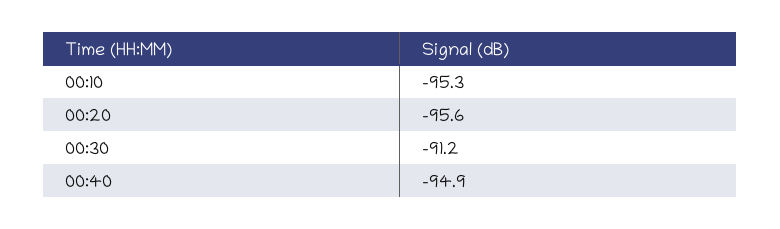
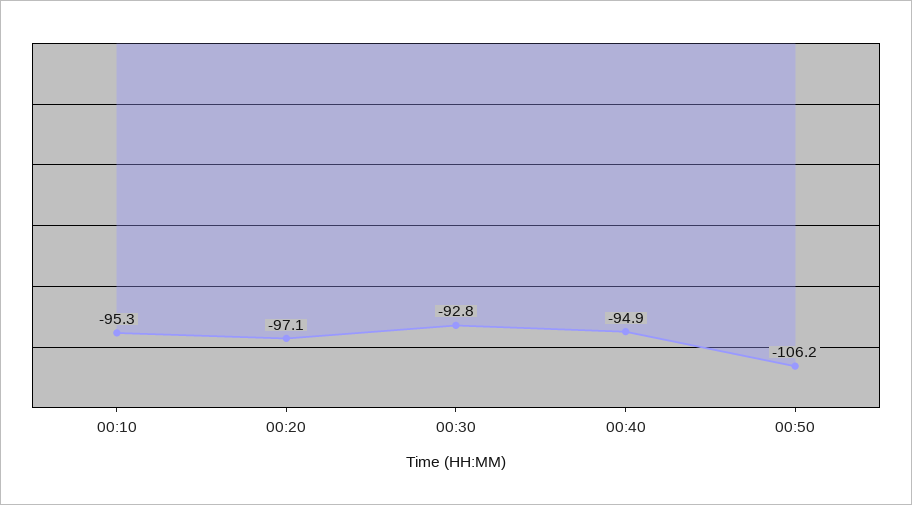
00:20: -95.6 -> -97.1
00:30: -91.2 -> -92.8
00:50: none -> -106.2

